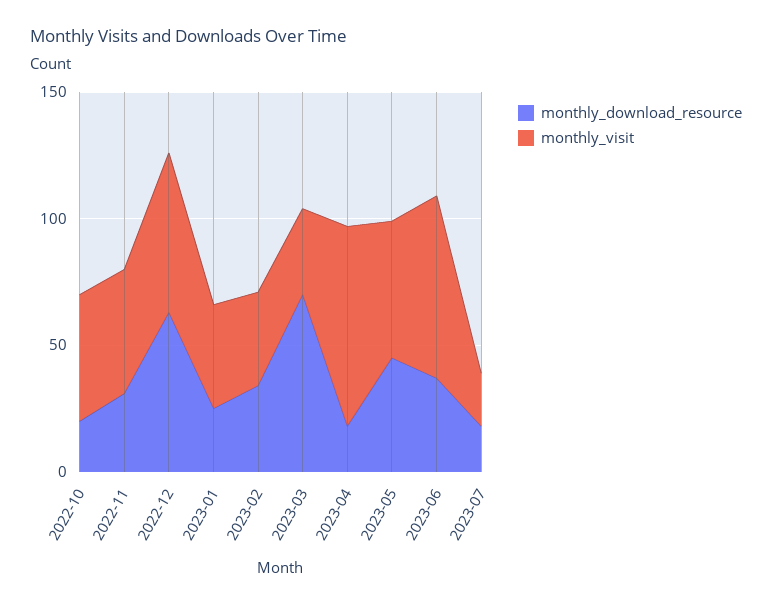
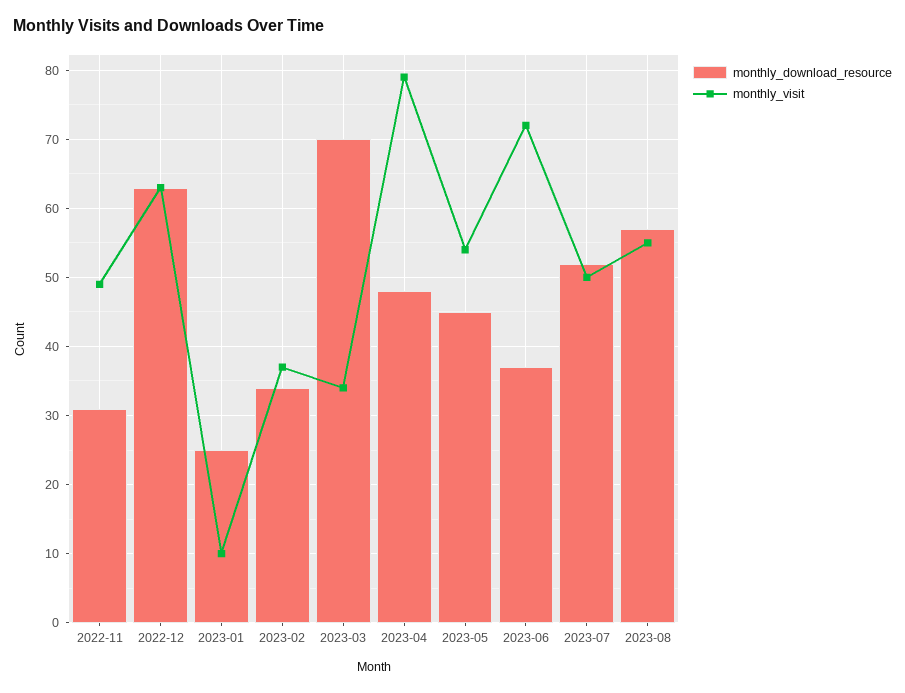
monthly_download_resource, 2022-10: 20 -> none
monthly_visit, 2022-10: 50 -> none
monthly_visit, 2023-01: 40 -> 10
monthly_download_resource, 2023-04: 20 -> 48
monthly_download_resource, 2023-07: 20 -> 52
monthly_visit, 2023-07: 20 -> 50
monthly_download_resource, 2023-08: none -> 57
monthly_visit, 2023-08: none -> 55

